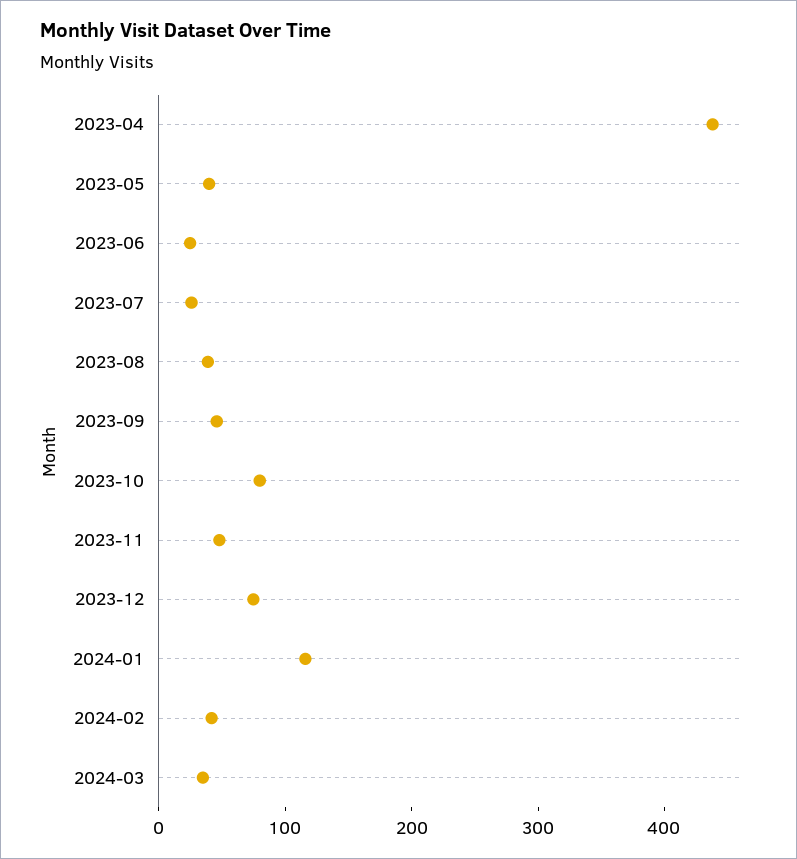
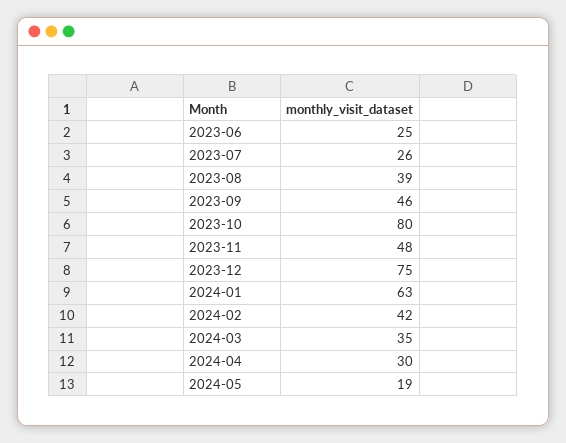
2023-04: 440 -> none
2023-05: 40 -> none
2024-01: 120 -> 63
2024-04: none -> 30
2024-05: none -> 19

